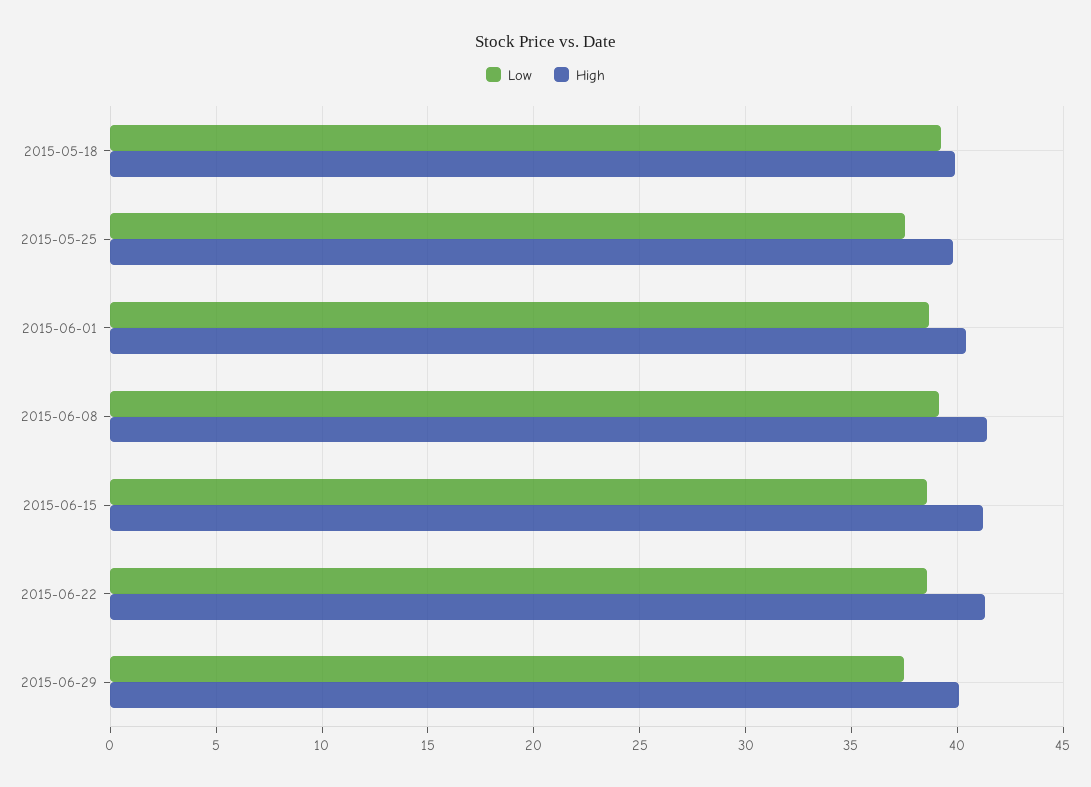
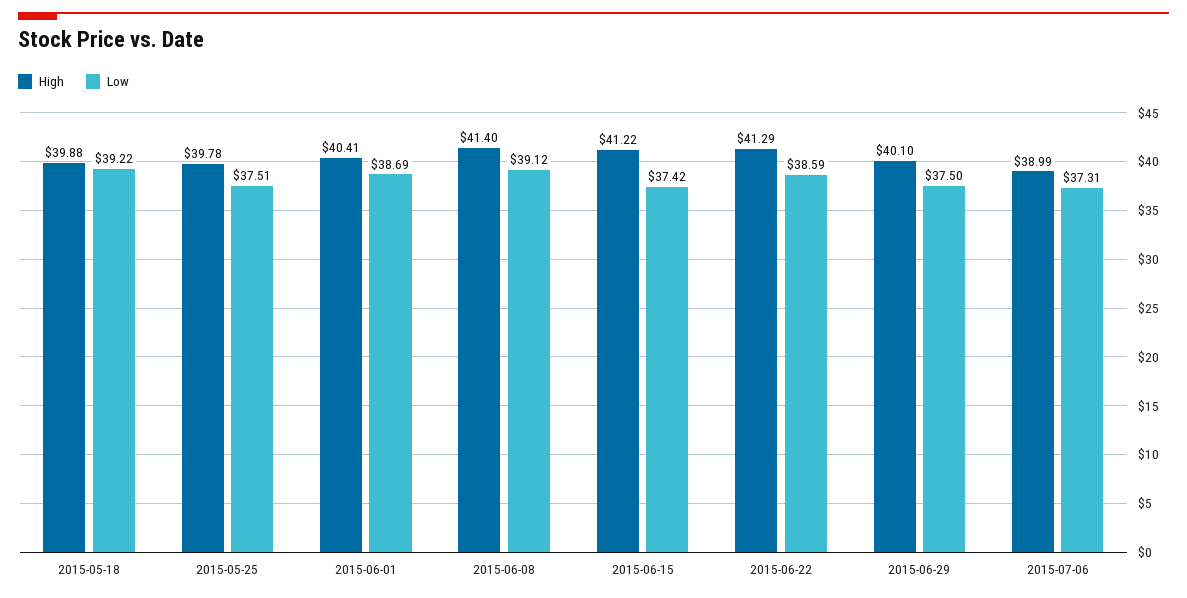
Low, 2015-06-15: 38.5 -> 37.42
High, 2015-07-06: none -> 38.99
Low, 2015-07-06: none -> 37.31

